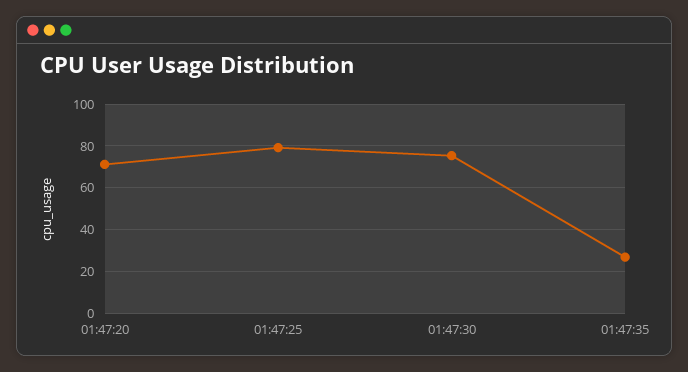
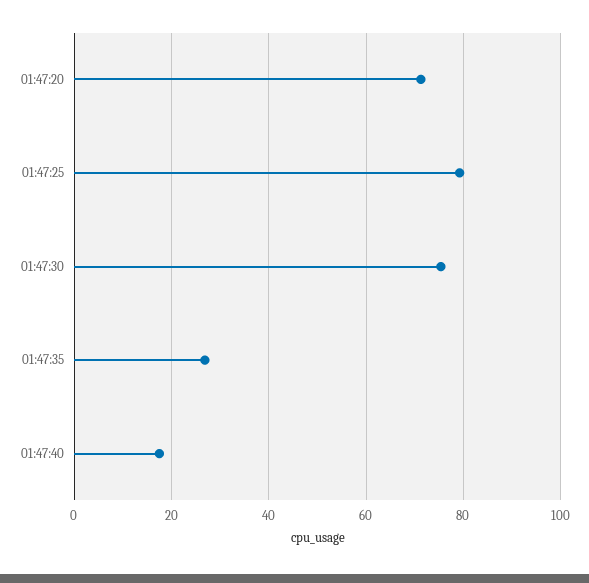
01:47:40: none -> 18

